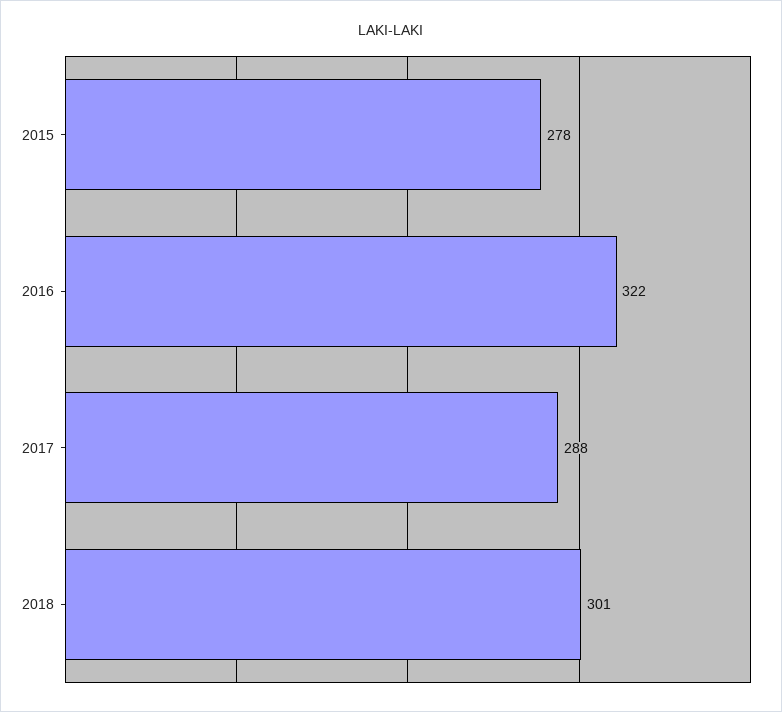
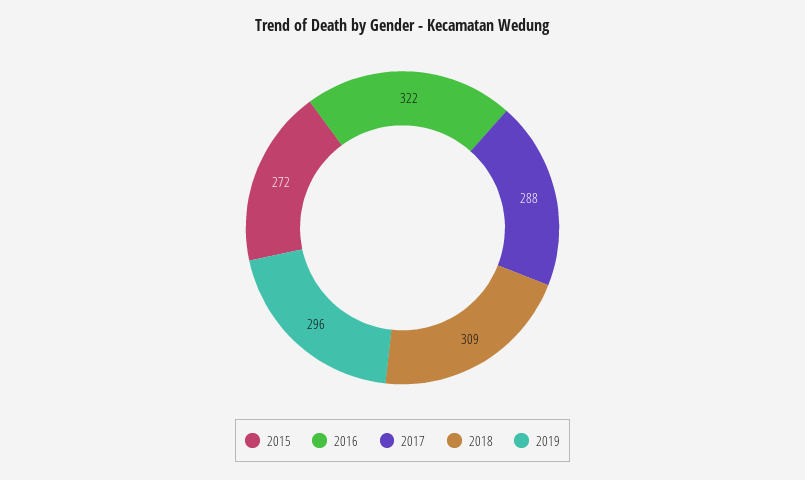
2015: 278 -> 272
2018: 301 -> 309
2019: none -> 296

